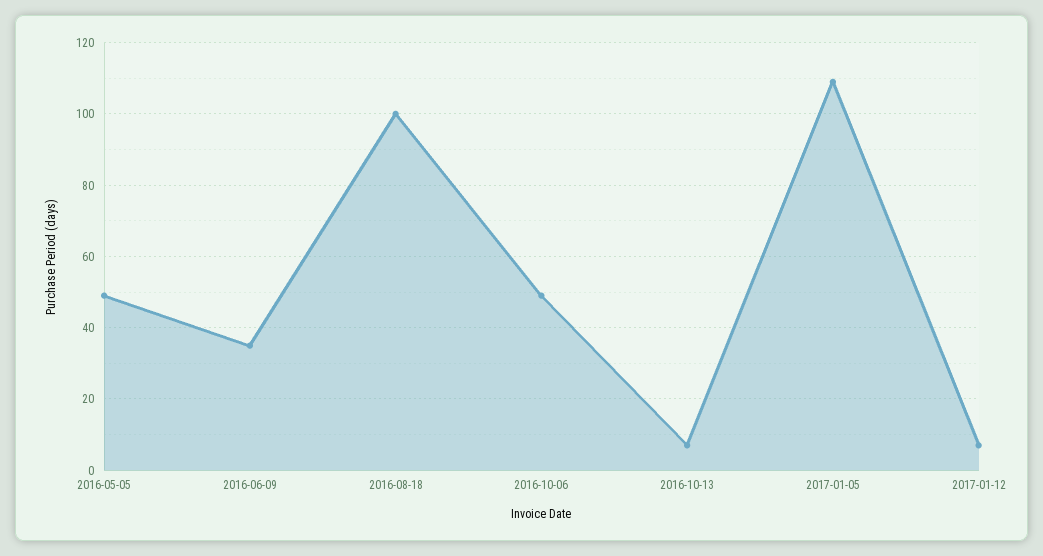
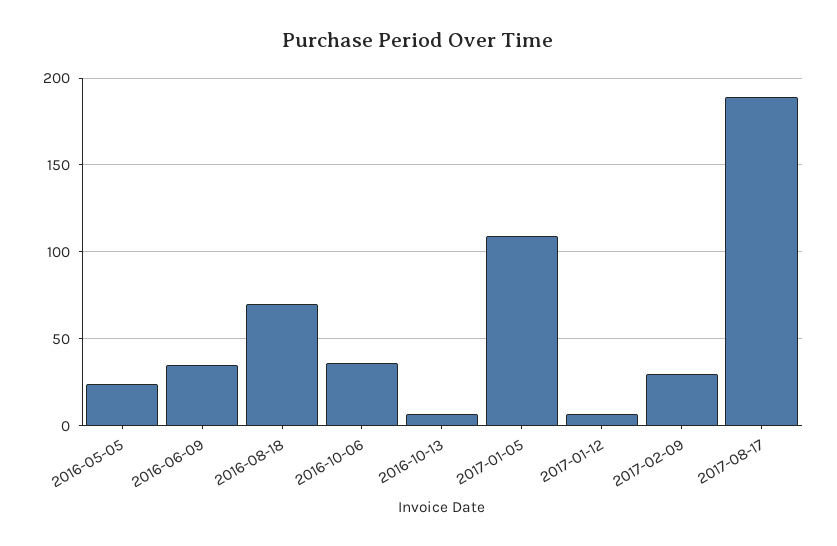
2016-05-05: 50 -> 25
2016-08-18: 100 -> 70
2016-10-06: 50 -> 35
2017-02-09: none -> 30
2017-08-17: none -> 190

